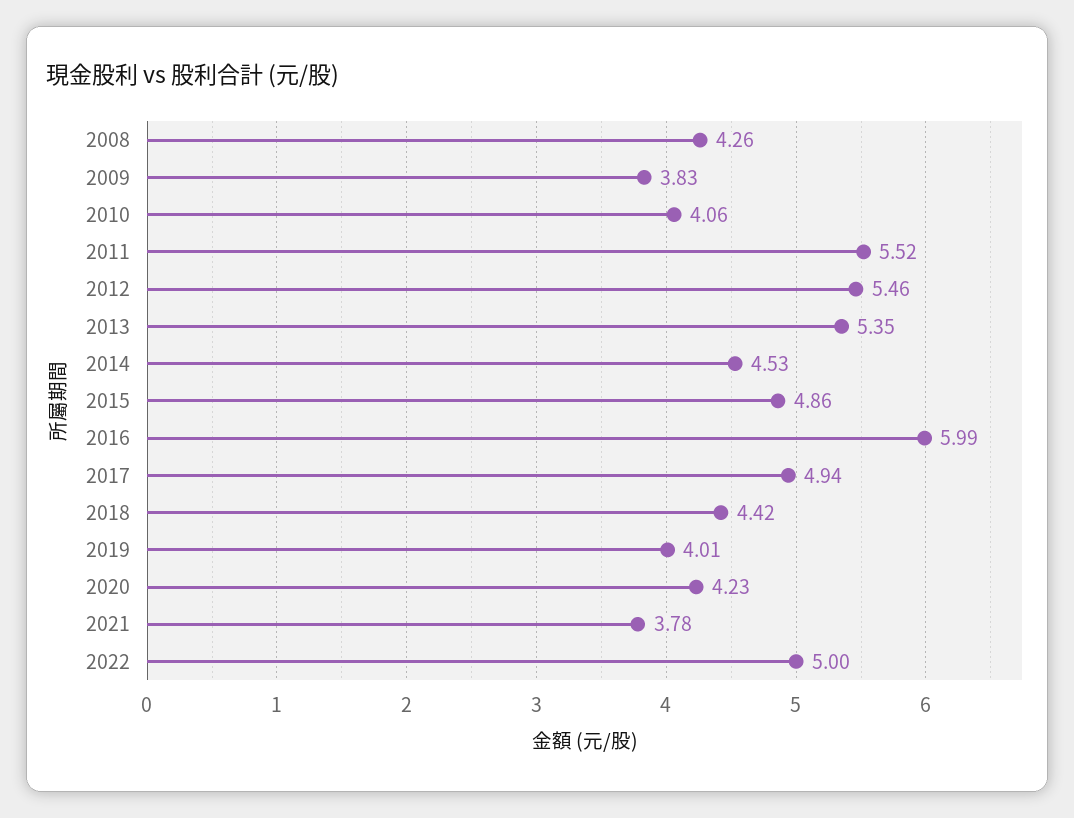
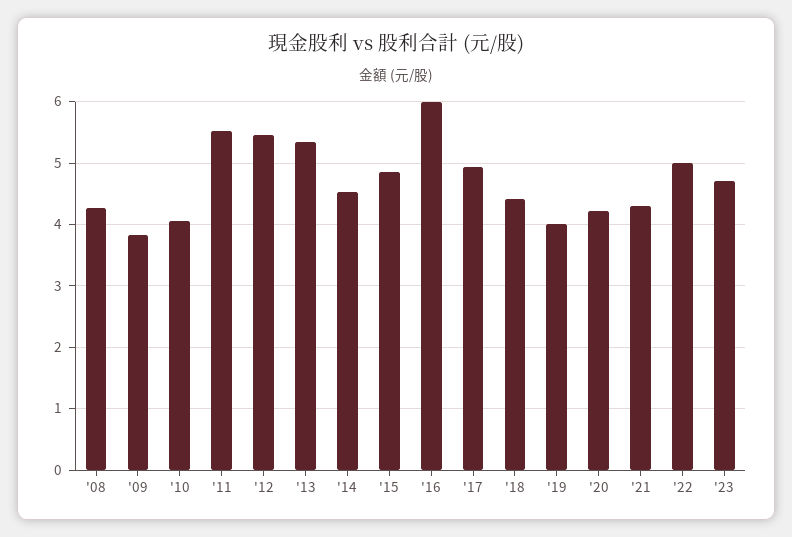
2021: 3.78 -> 4.3
'23: none -> 4.7

